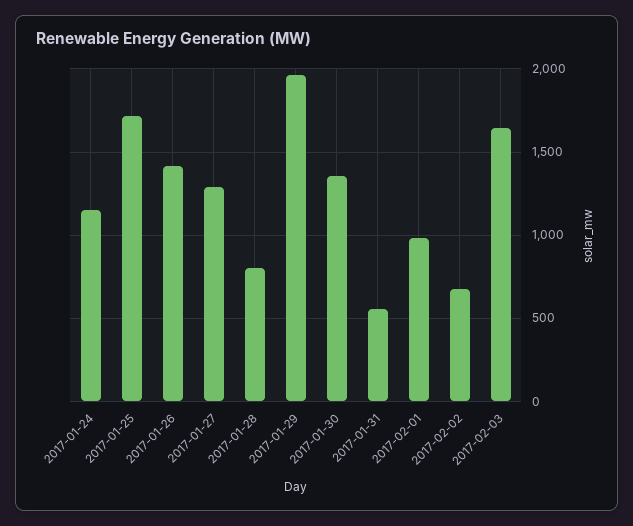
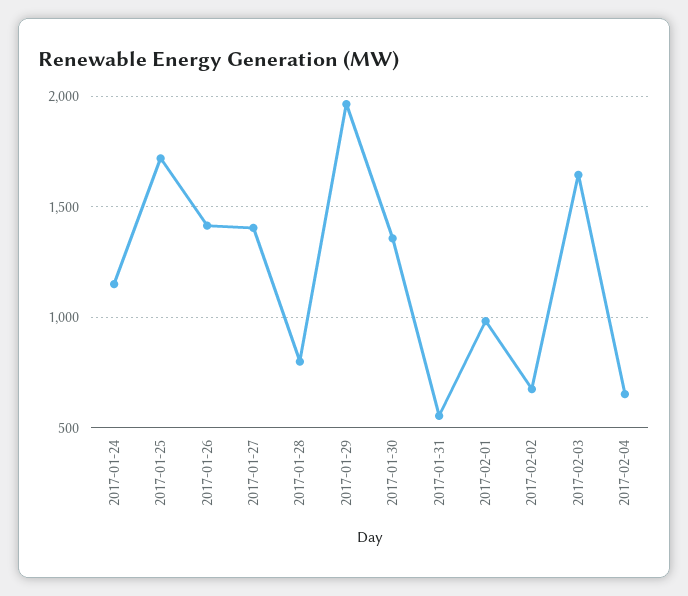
2017-01-27: 1300 -> 1400
2017-02-04: none -> 650

